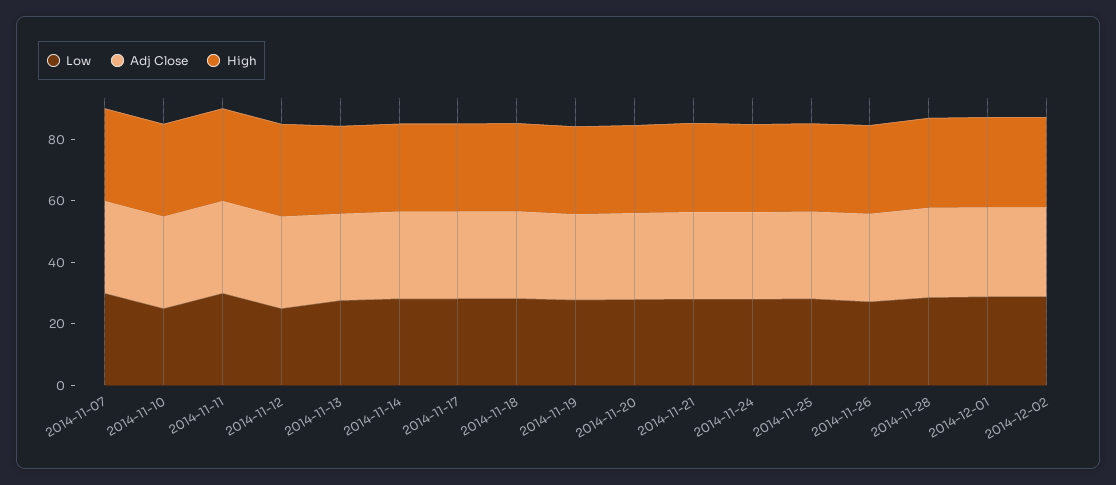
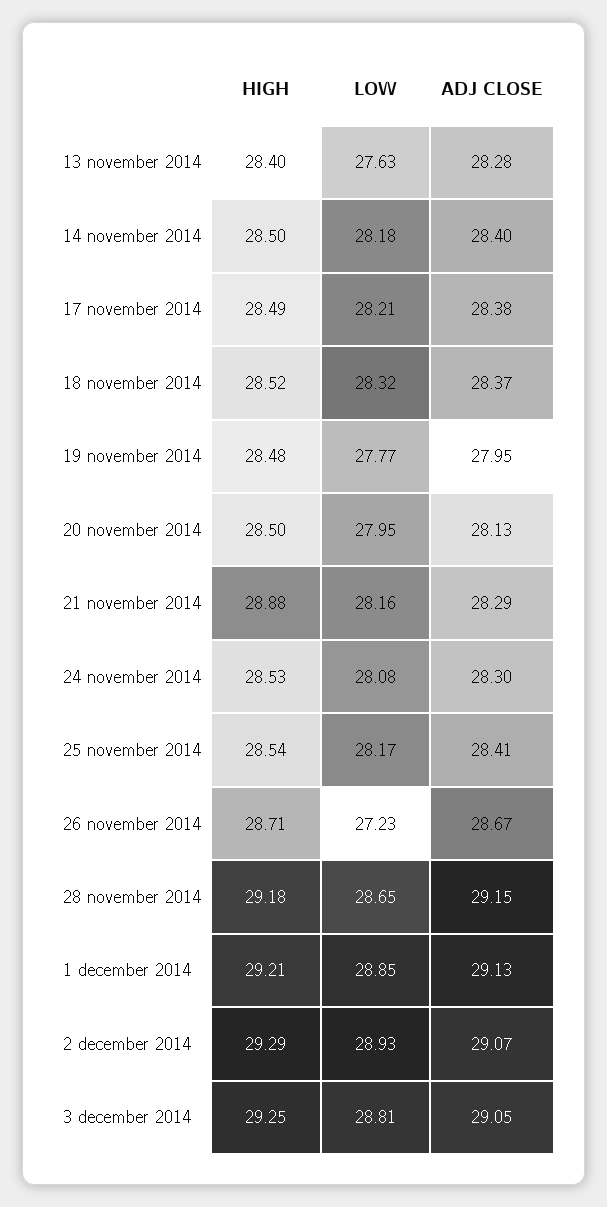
Low, 2014-11-07: 30 -> none
Adj Close, 2014-11-07: 30 -> none
High, 2014-11-07: 30 -> none
Low, 2014-11-10: 25 -> none
Adj Close, 2014-11-10: 30 -> none
High, 2014-11-10: 30 -> none
Low, 2014-11-11: 30 -> none
Adj Close, 2014-11-11: 30 -> none
High, 2014-11-11: 30 -> none
Low, 2014-11-12: 25 -> none
Adj Close, 2014-11-12: 30 -> none
High, 2014-11-12: 30 -> none
High, 3 december 2014: none -> 29.25
Low, 3 december 2014: none -> 28.81
Adj Close, 3 december 2014: none -> 29.05

